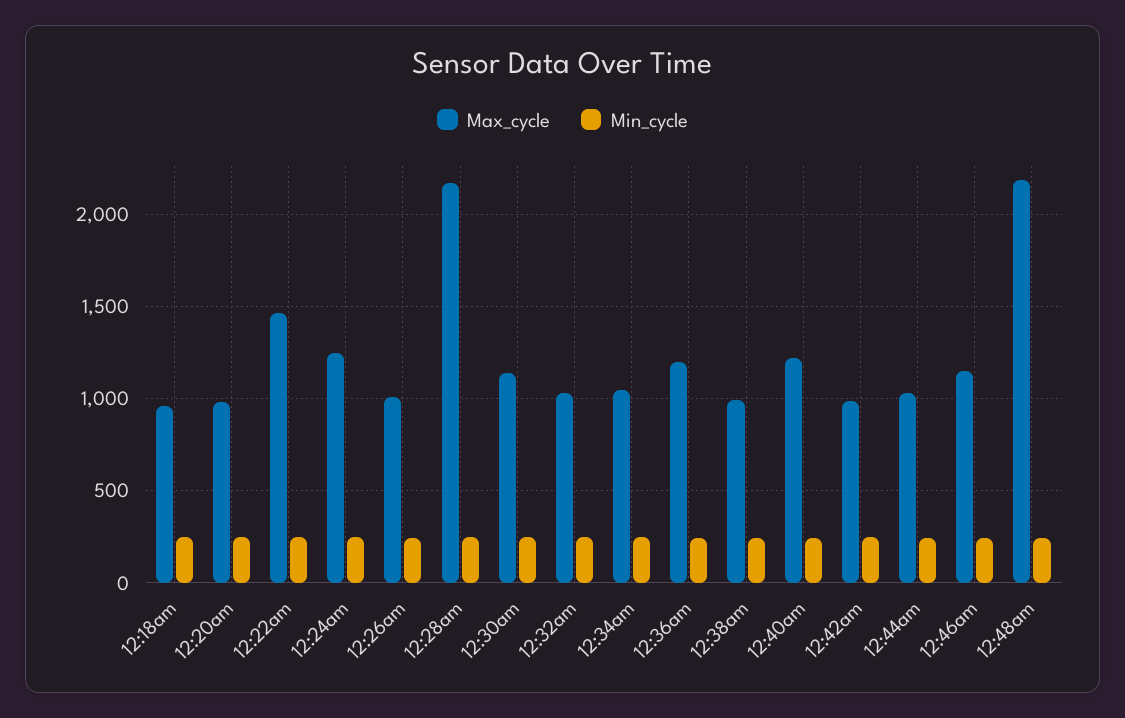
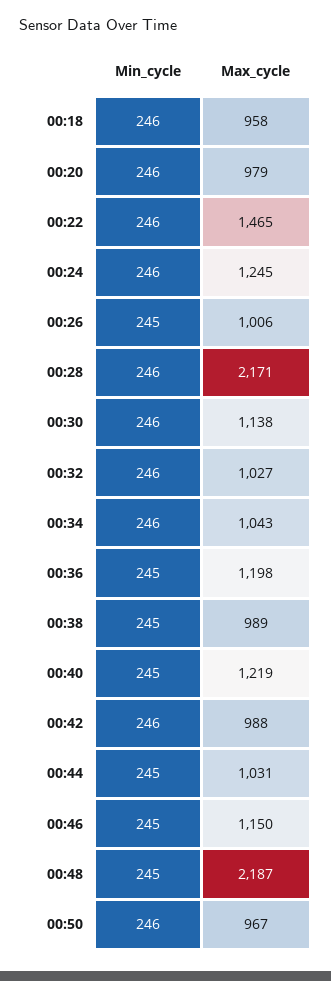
Min_cycle, 00:50: none -> 246
Max_cycle, 00:50: none -> 967

